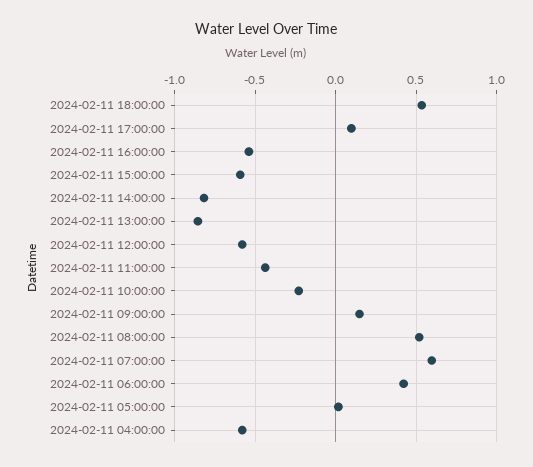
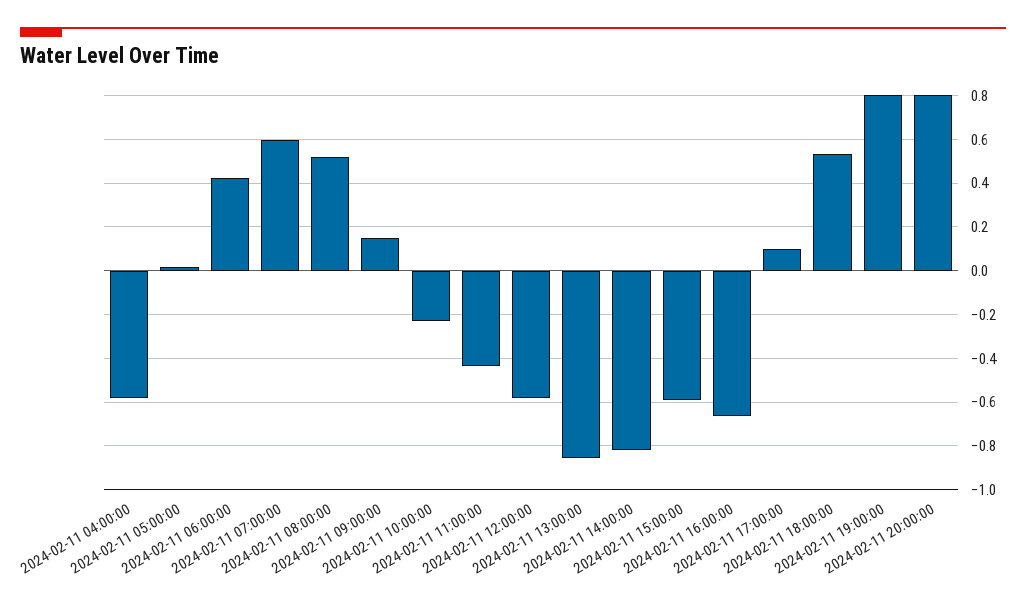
2024-02-11 16:00:00: -0.55 -> -0.65
2024-02-11 19:00:00: none -> 0.8
2024-02-11 20:00:00: none -> 0.8

